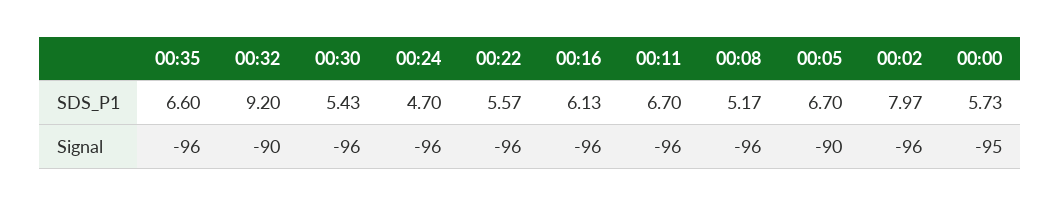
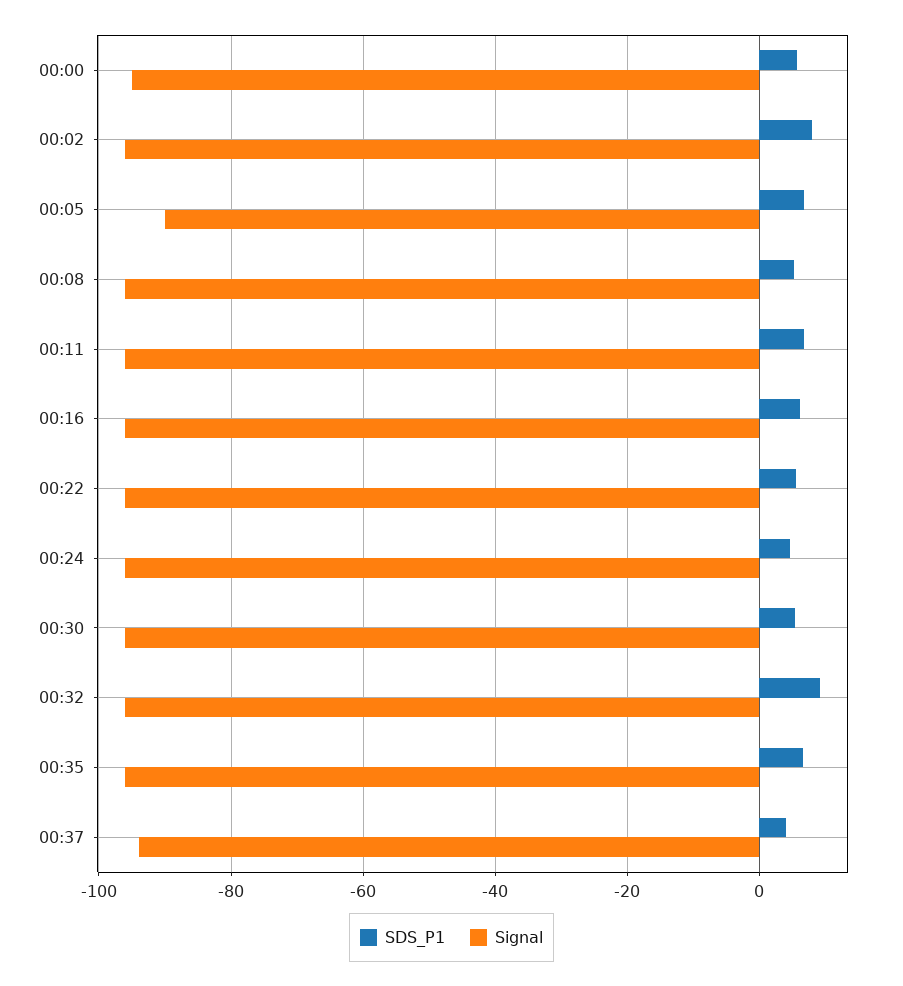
Signal, 00:32: -90 -> -96
SDS_P1, 00:37: none -> 4
Signal, 00:37: none -> -94

